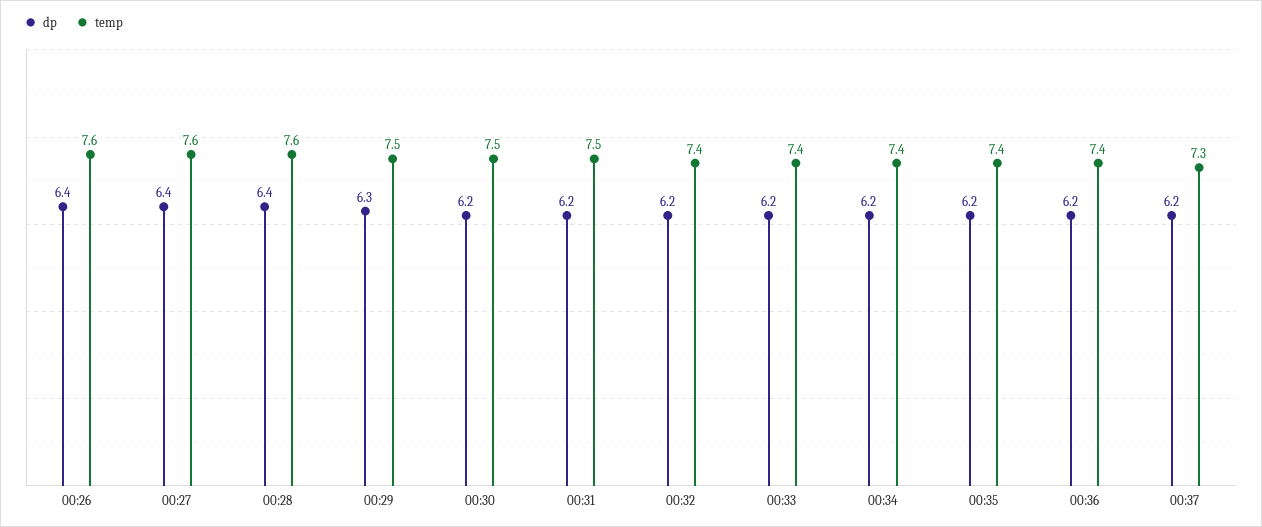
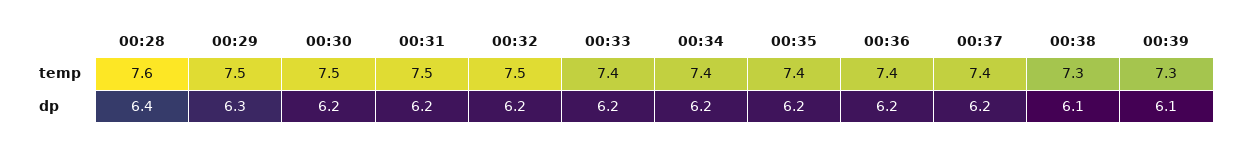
dp, 00:26: 6.4 -> none
temp, 00:26: 7.6 -> none
dp, 00:27: 6.4 -> none
temp, 00:27: 7.6 -> none
temp, 00:32: 7.4 -> 7.5
temp, 00:37: 7.3 -> 7.4
temp, 00:38: none -> 7.3
temp, 00:39: none -> 7.3
dp, 00:38: none -> 6.1
dp, 00:39: none -> 6.1

